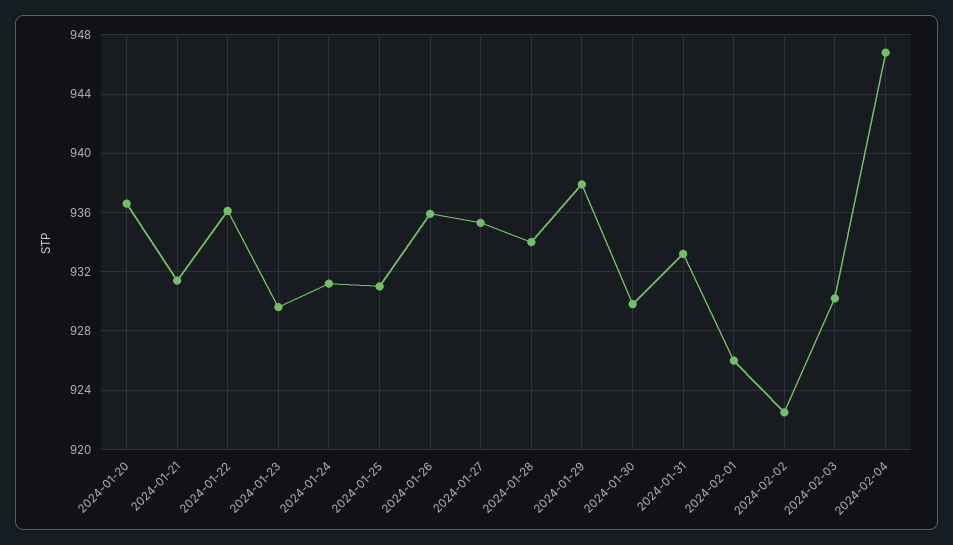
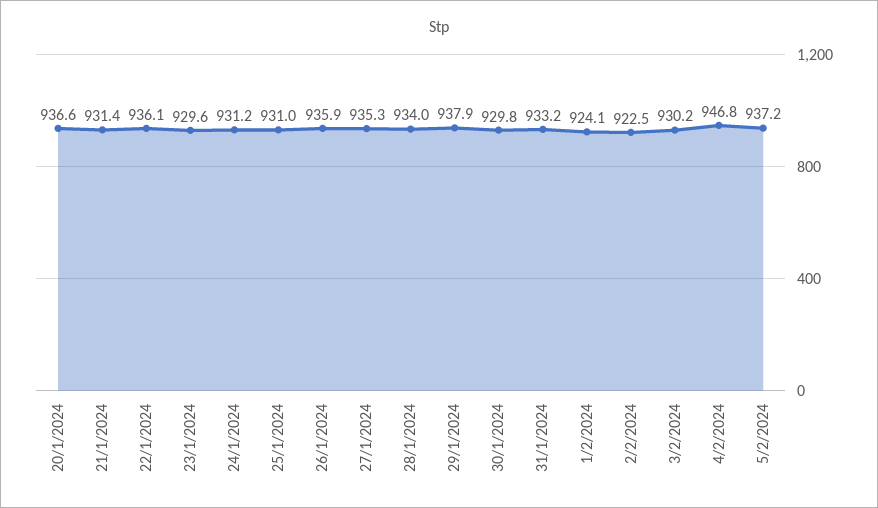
2024-02-01: 926 -> 924.1
5/2/2024: none -> 937.2

